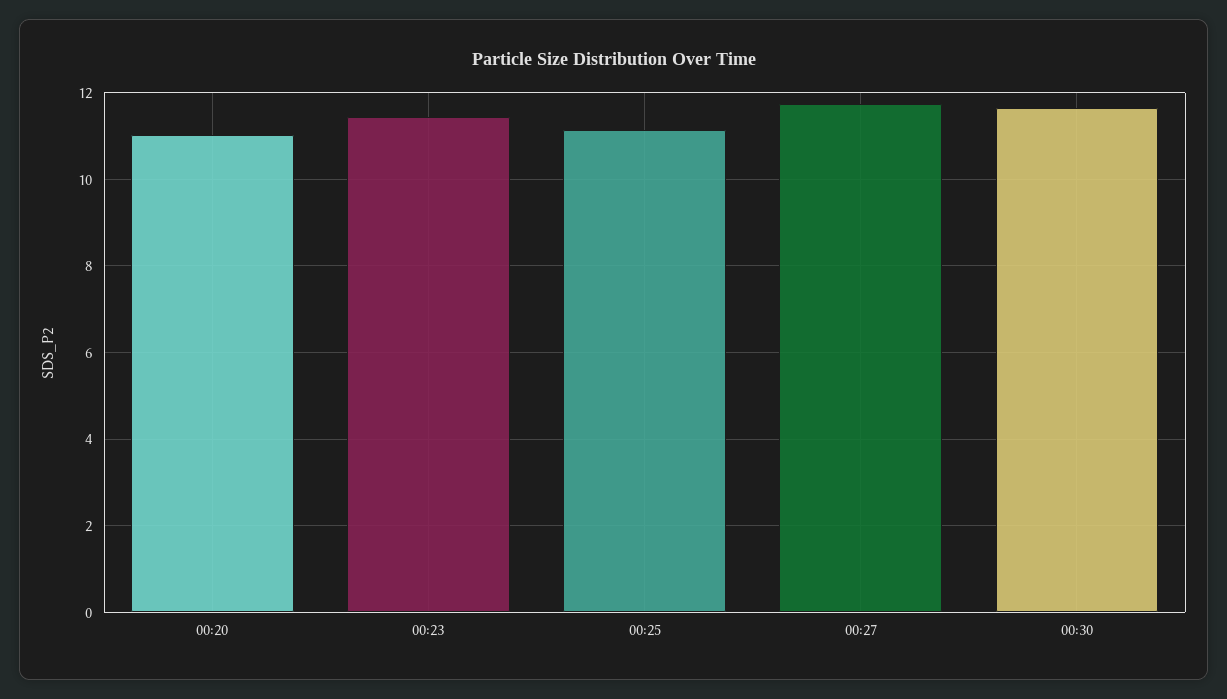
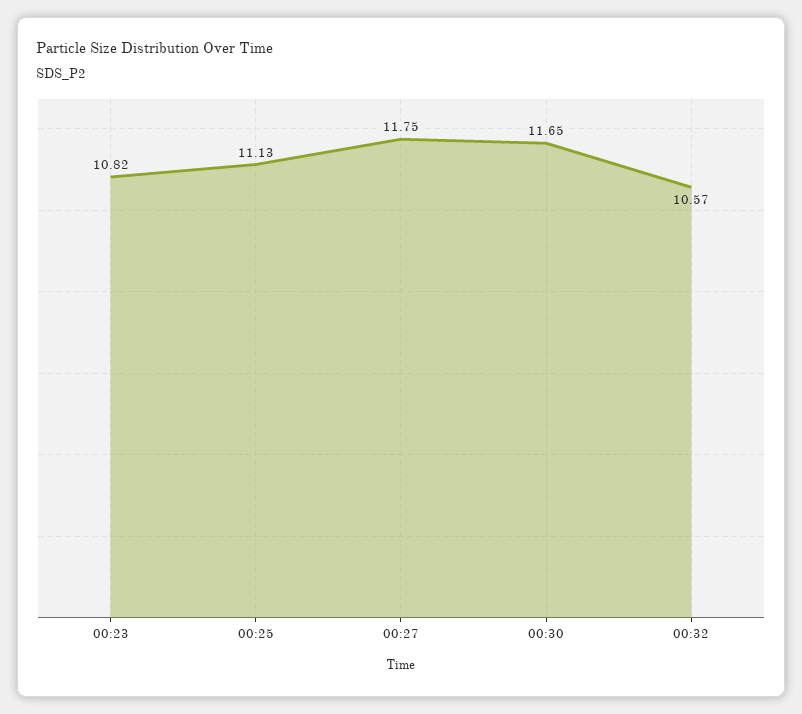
00:20: 11 -> none
00:23: 11.4 -> 10.82
00:32: none -> 10.57

